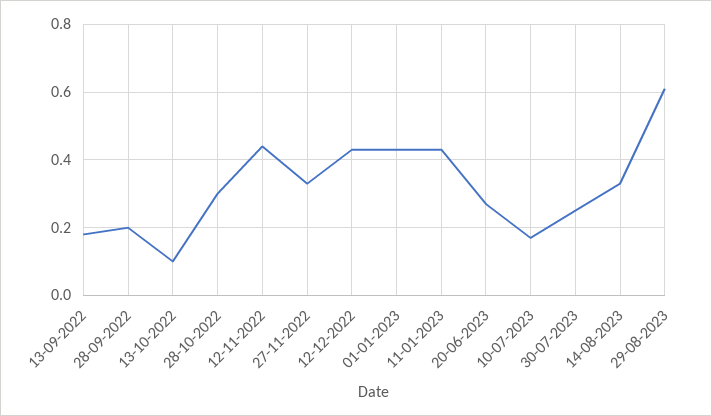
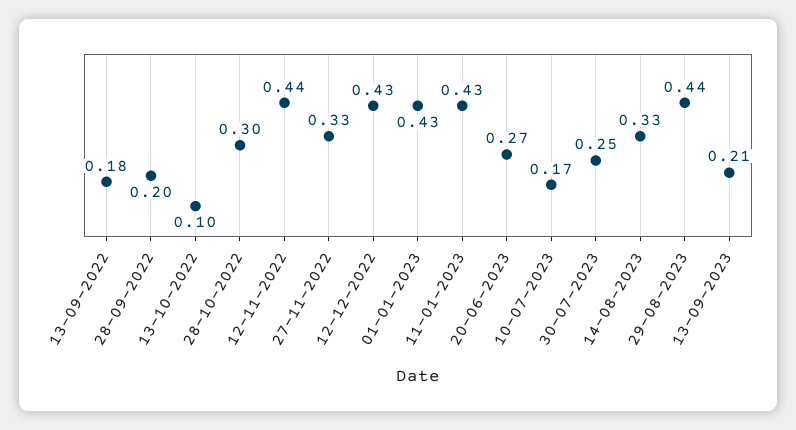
29-08-2023: 0.6 -> 0.44
13-09-2023: none -> 0.21

